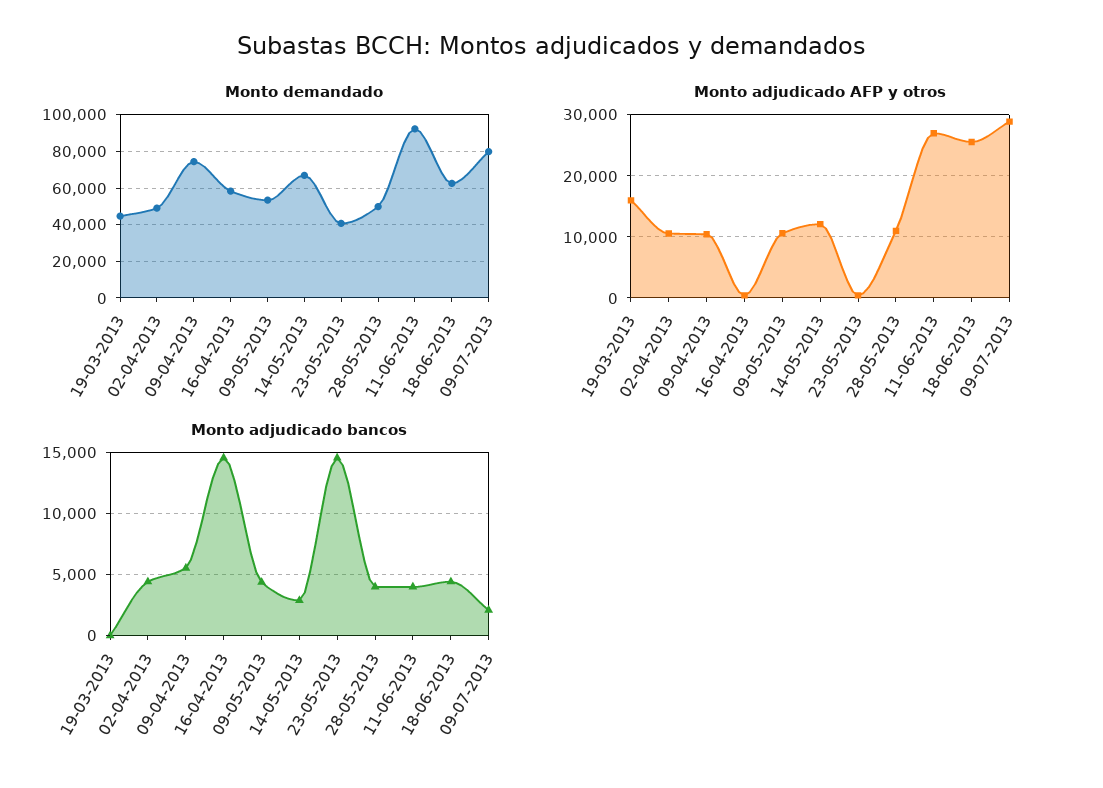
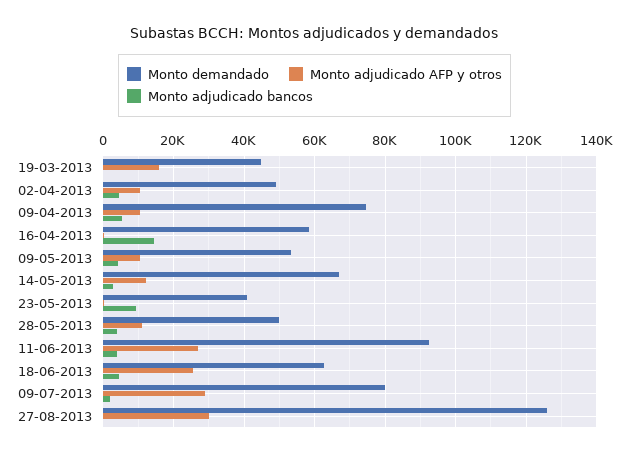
Monto adjudicado bancos, 23-05-2013: 14500 -> 10000
Monto demandado, 27-08-2013: none -> 126000
Monto adjudicado AFP y otros, 27-08-2013: none -> 30000
Monto adjudicado bancos, 27-08-2013: none -> 0

